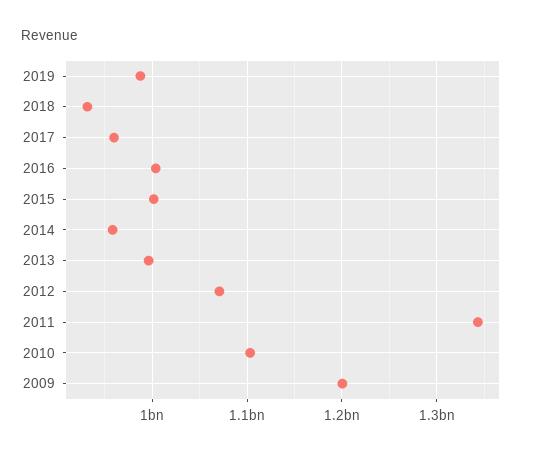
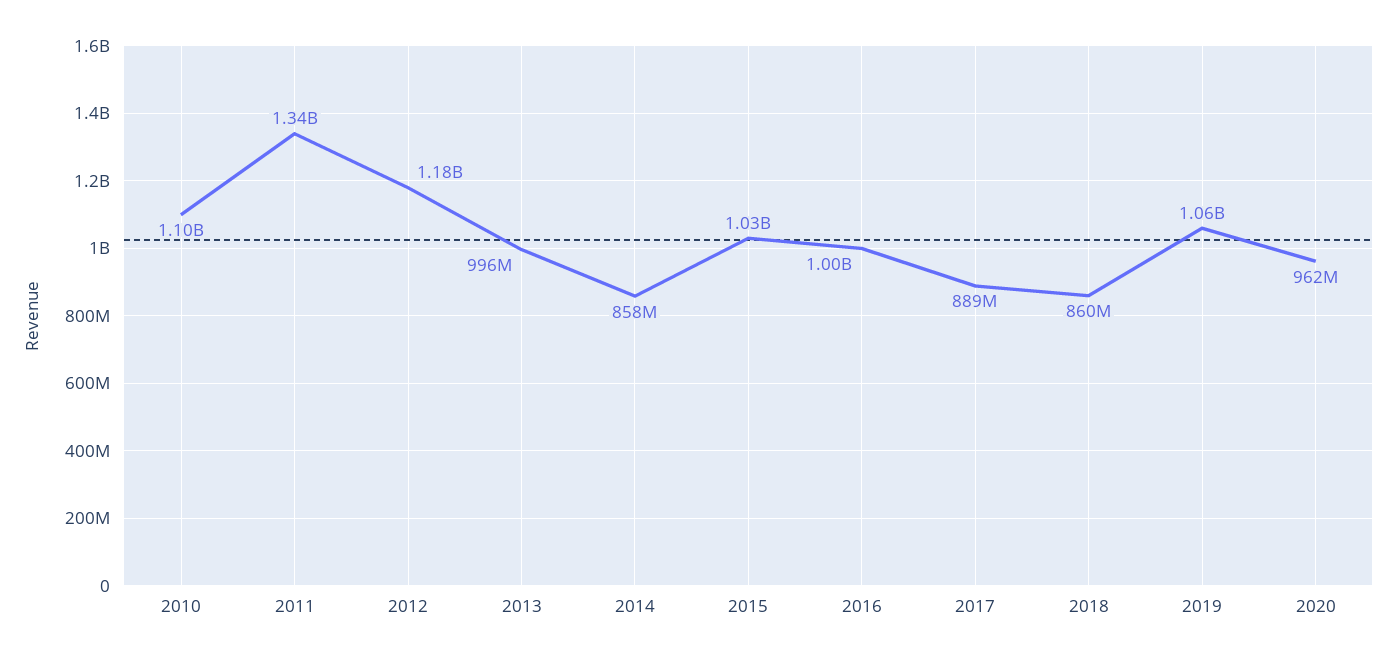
2019: 990000000 -> 1060000000
2018: 930000000 -> 860000000
2017: 960000000 -> 889000000
2015: 1000000000 -> 1030000000
2014: 960000000 -> 858000000
2012: 1070000000 -> 1180000000
2009: 1200000000 -> none
2020: none -> 962000000

